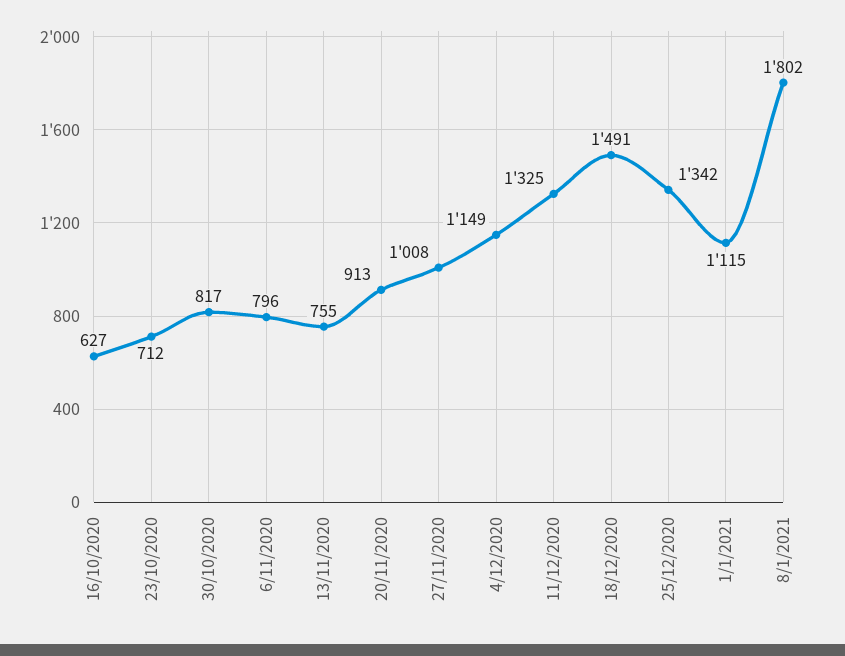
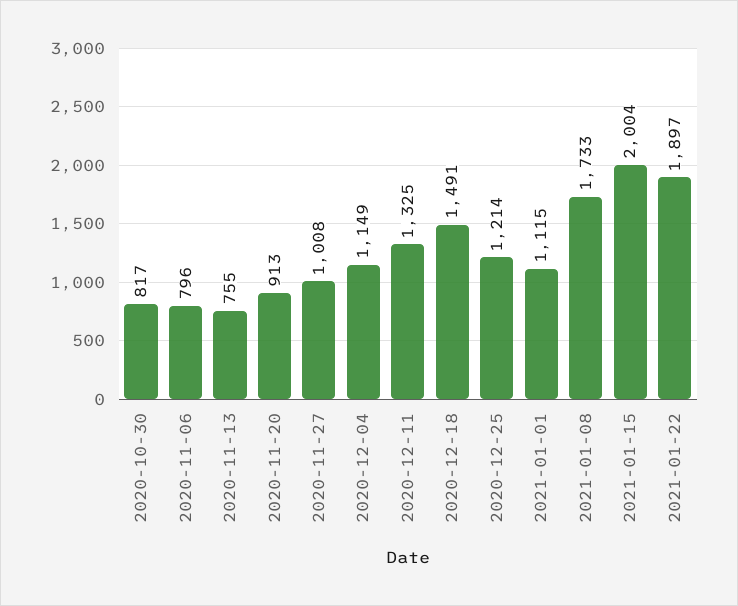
16/10/2020: 627 -> none
23/10/2020: 712 -> none
25/12/2020: 1342 -> 1214
8/1/2021: 1802 -> 1733
2021-01-15: none -> 2004
2021-01-22: none -> 1897

